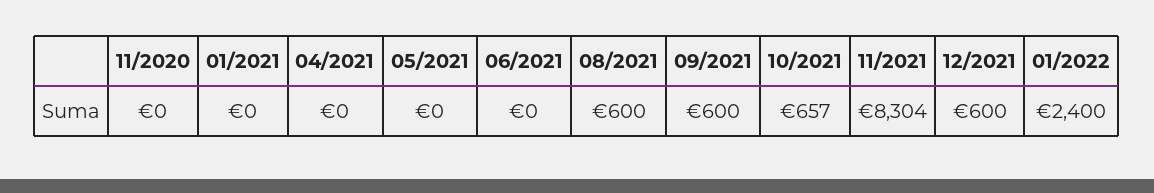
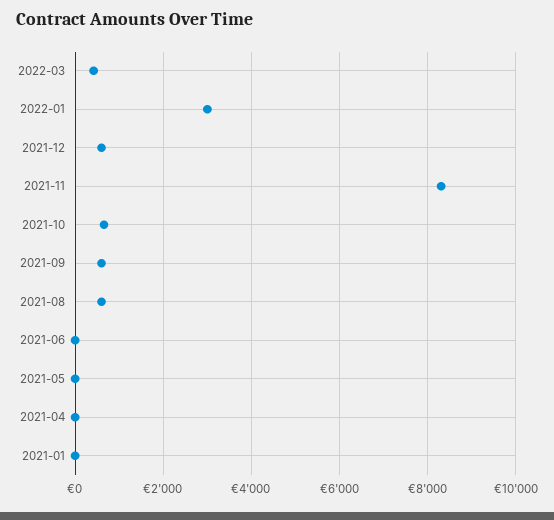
11/2020: 0 -> none
01/2022: 2400 -> 3000
2022-03: none -> 400

